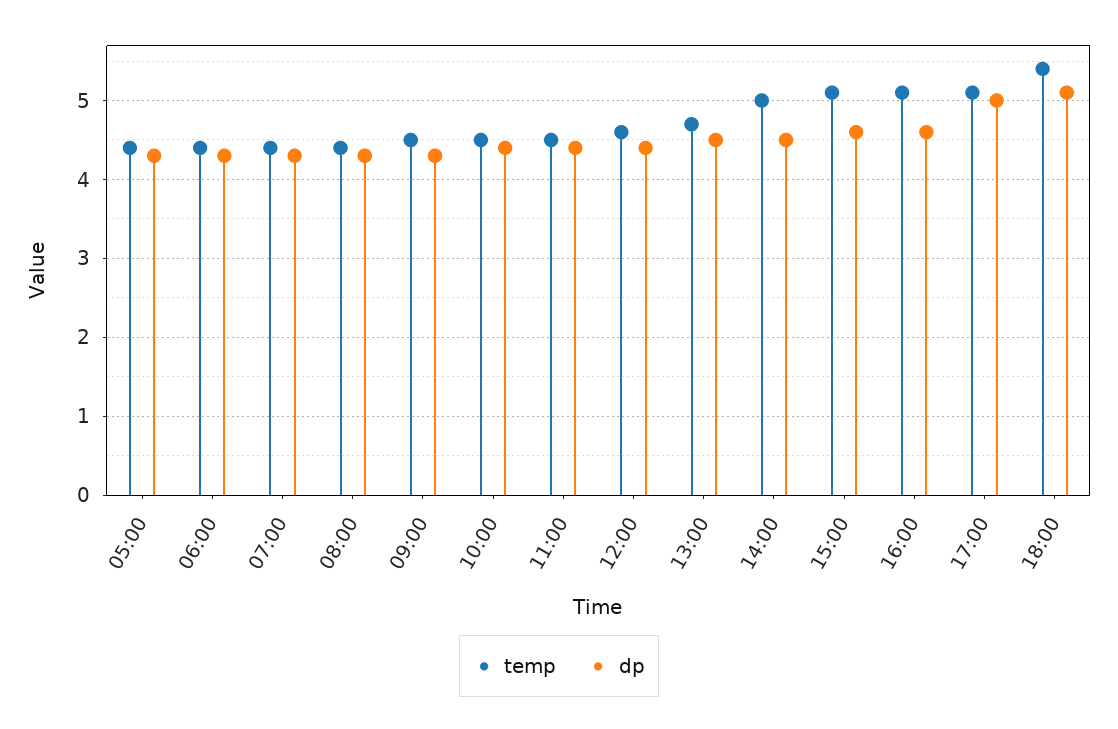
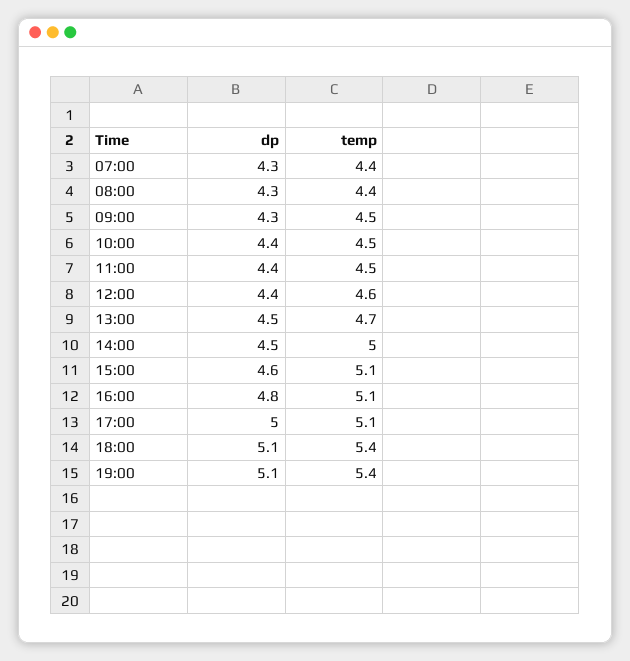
temp, 05:00: 4.4 -> none
dp, 05:00: 4.3 -> none
temp, 06:00: 4.4 -> none
dp, 06:00: 4.3 -> none
dp, 16:00: 4.6 -> 4.8
dp, 19:00: none -> 5.1
temp, 19:00: none -> 5.4

